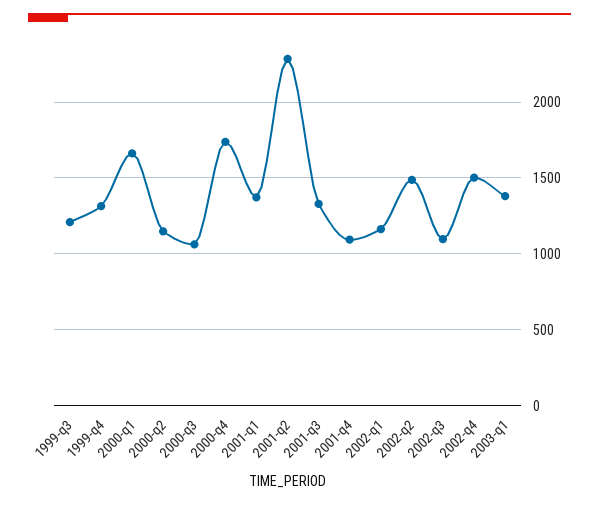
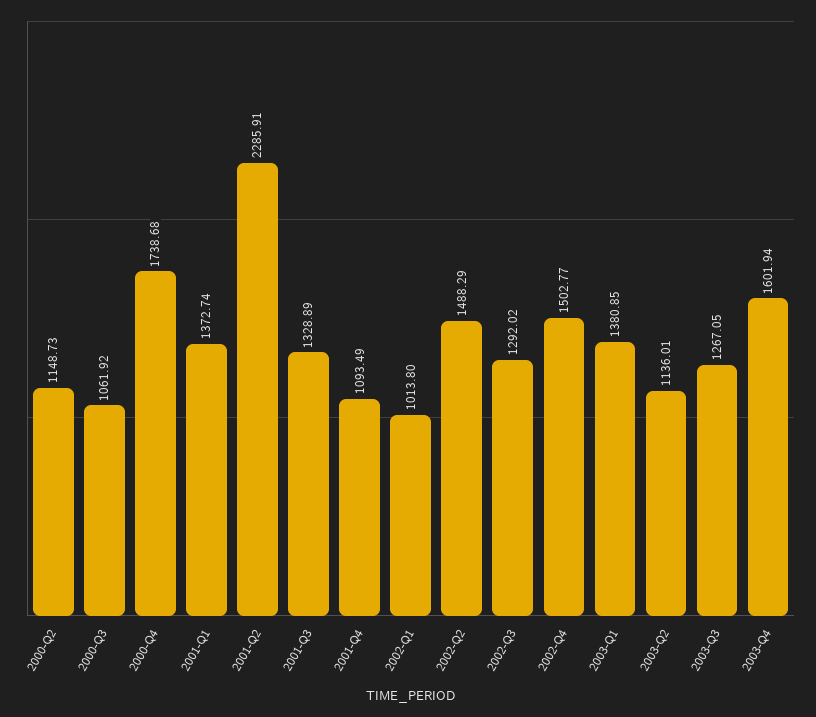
1999-q3: 1200 -> none
1999-q4: 1300 -> none
2000-q1: 1650 -> none
2002-q1: 1150 -> 1013.8
2002-q3: 1100 -> 1292.02
2003-Q2: none -> 1136.01
2003-Q3: none -> 1267.05
2003-Q4: none -> 1601.94

